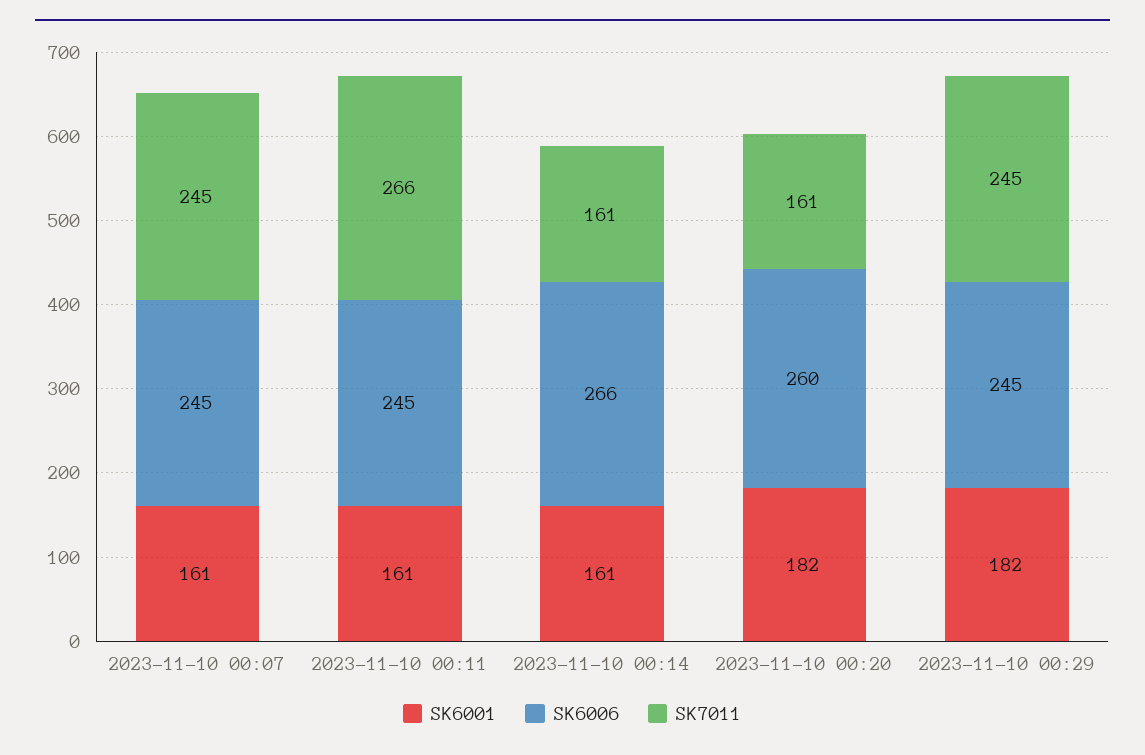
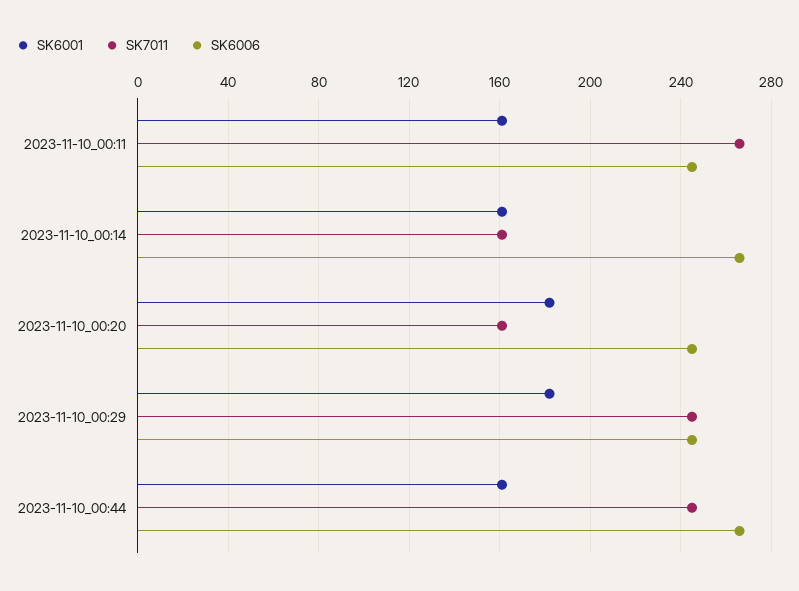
SK6001, 2023-11-10 00:07: 161 -> none
SK6006, 2023-11-10 00:07: 245 -> none
SK7011, 2023-11-10 00:07: 245 -> none
SK6006, 2023-11-10 00:20: 260 -> 245
SK6001, 2023-11-10_00:44: none -> 160
SK7011, 2023-11-10_00:44: none -> 245
SK6006, 2023-11-10_00:44: none -> 265

